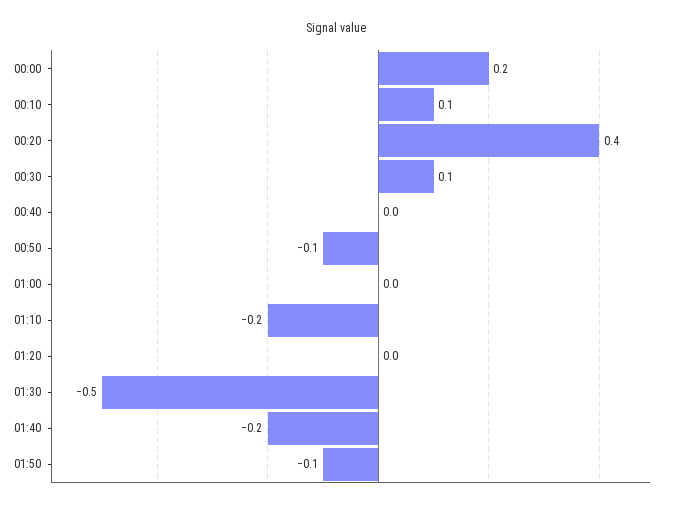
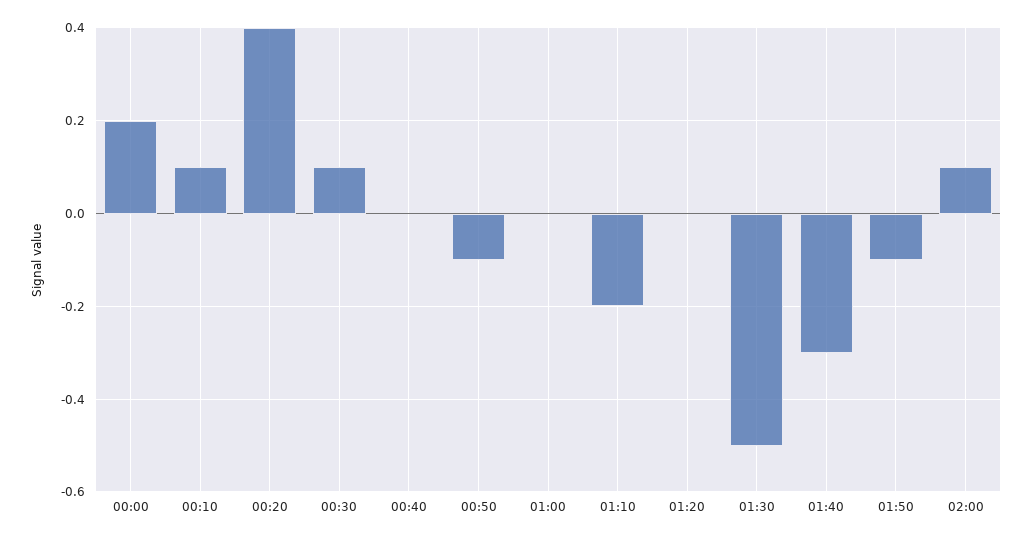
01:40: -0.2 -> -0.3
02:00: none -> 0.1

